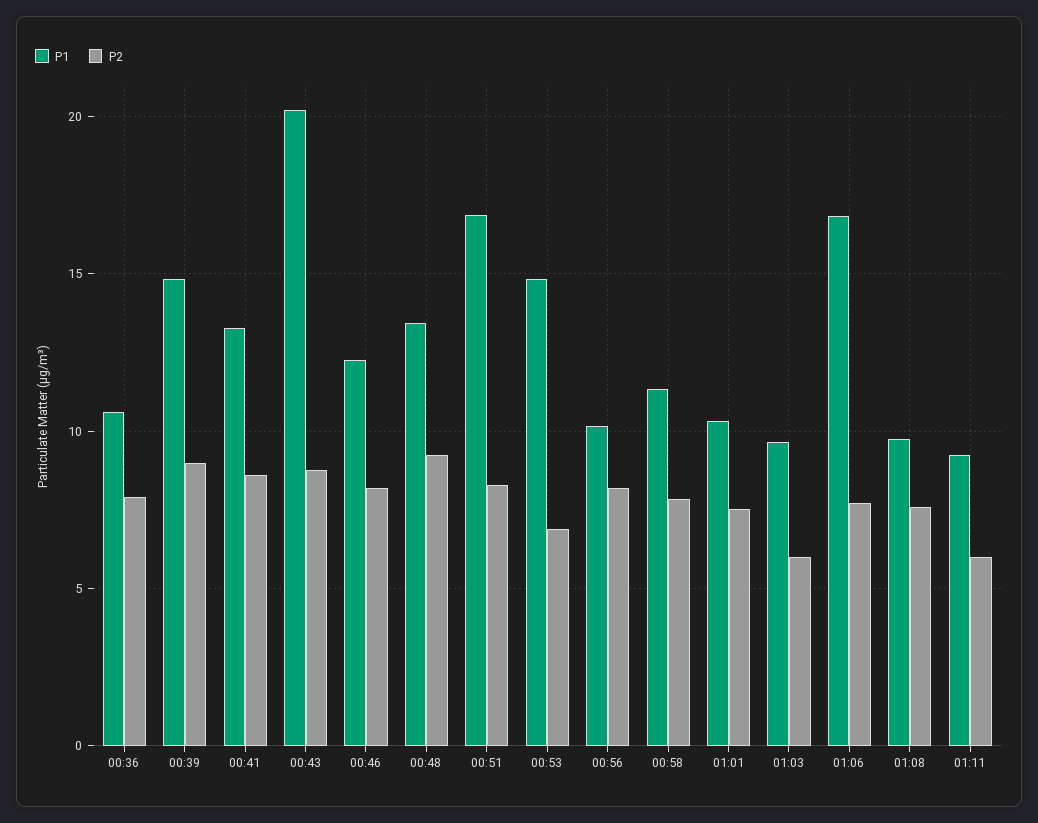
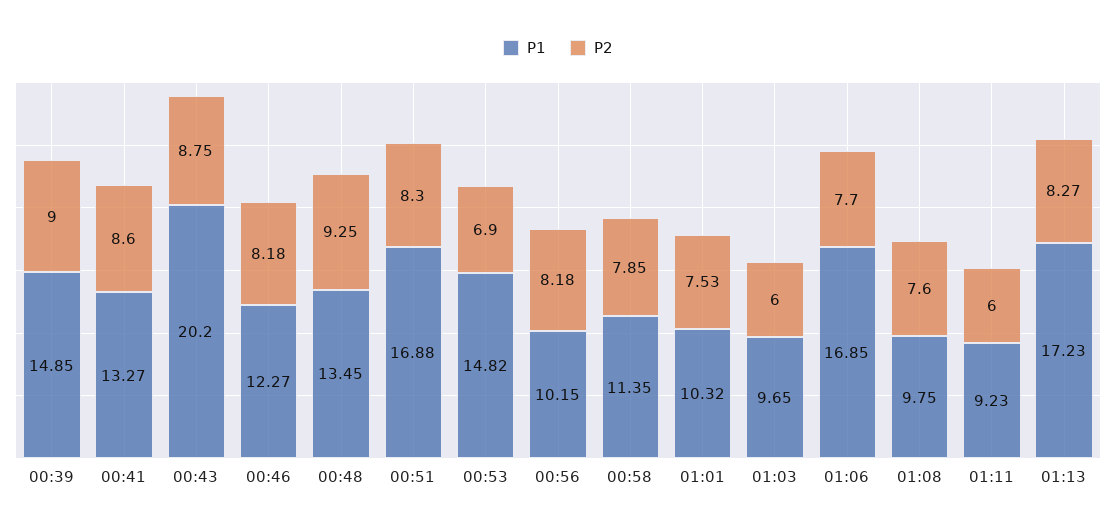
P1, 00:36: 10.5 -> none
P2, 00:36: 8 -> none
P1, 01:13: none -> 17.23
P2, 01:13: none -> 8.27

